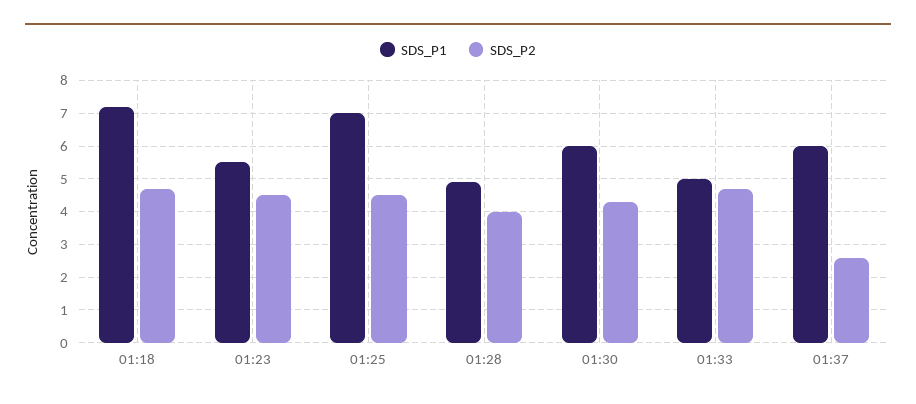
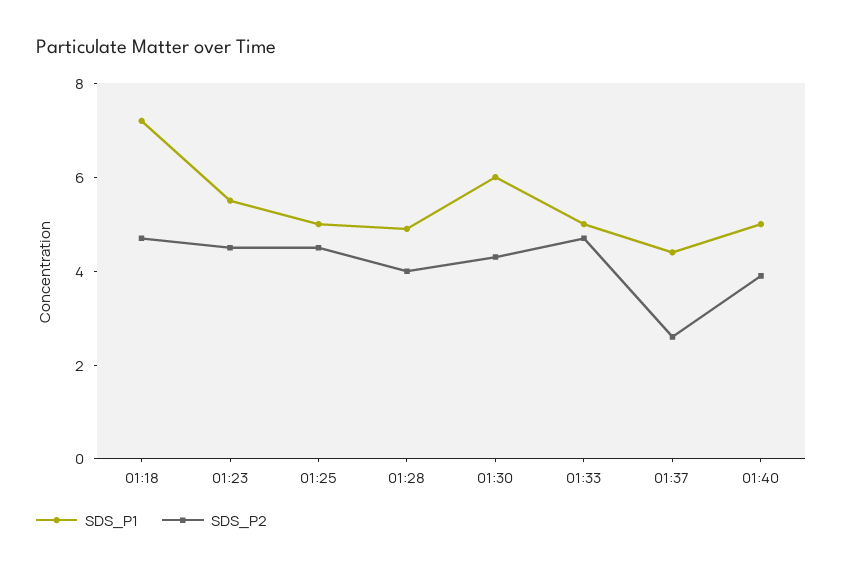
SDS_P1, 01:25: 7 -> 5
SDS_P1, 01:37: 6 -> 4.5
SDS_P1, 01:40: none -> 5
SDS_P2, 01:40: none -> 4

